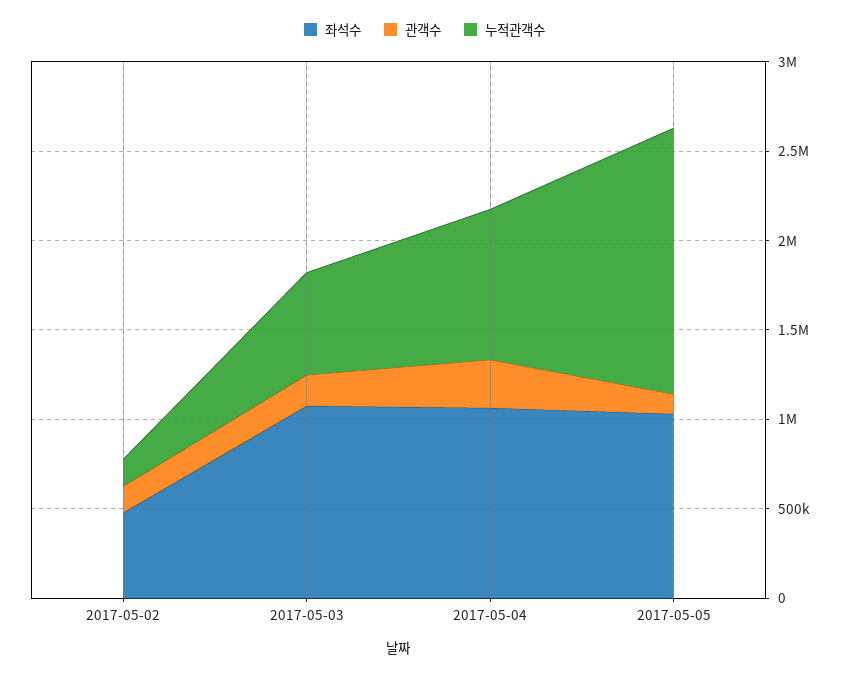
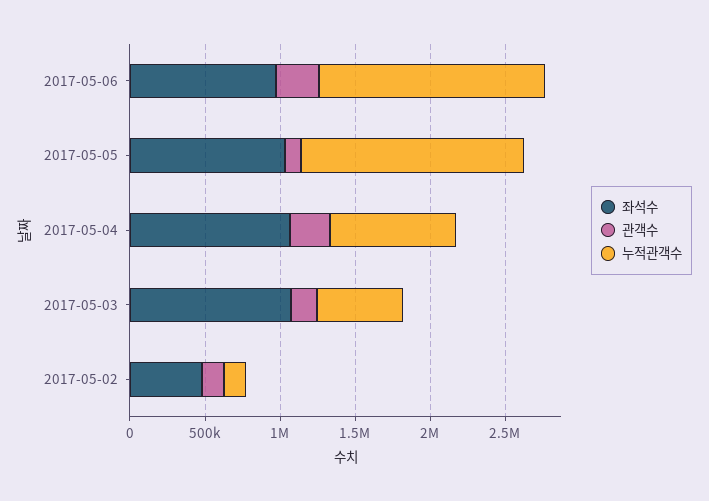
좌석수, 2017-05-06: none -> 1000000
관객수, 2017-05-06: none -> 300000
누적관객수, 2017-05-06: none -> 1500000

